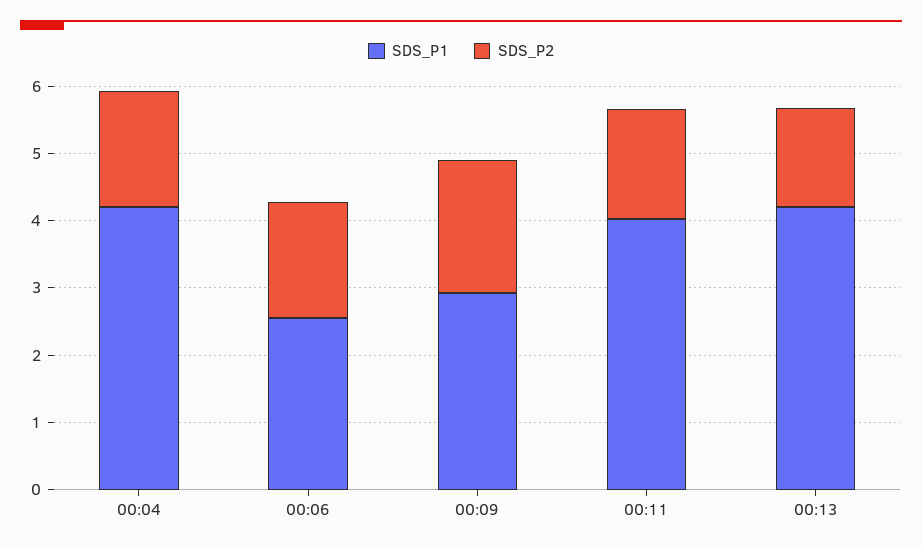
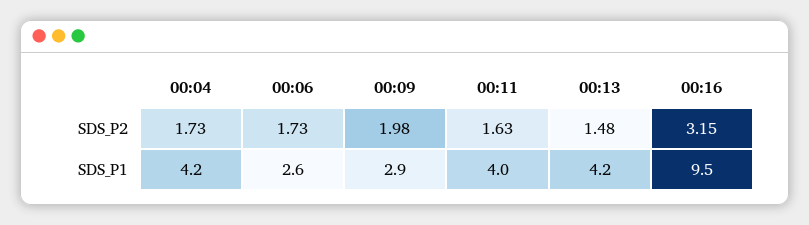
SDS_P2, 00:16: none -> 3.15
SDS_P1, 00:16: none -> 9.5

